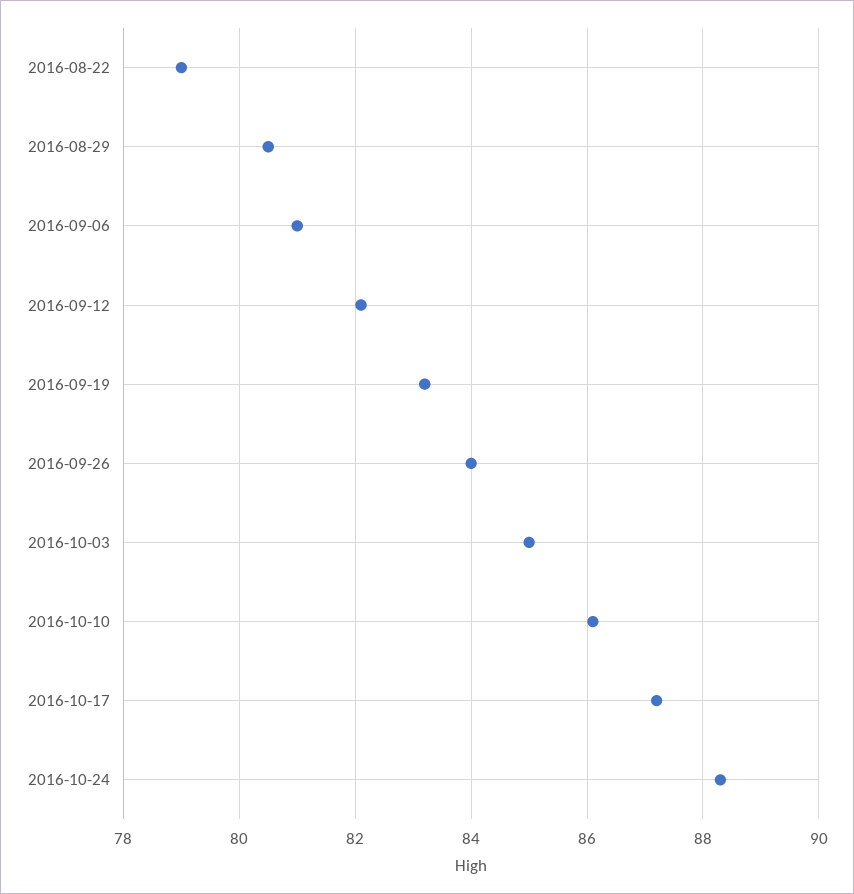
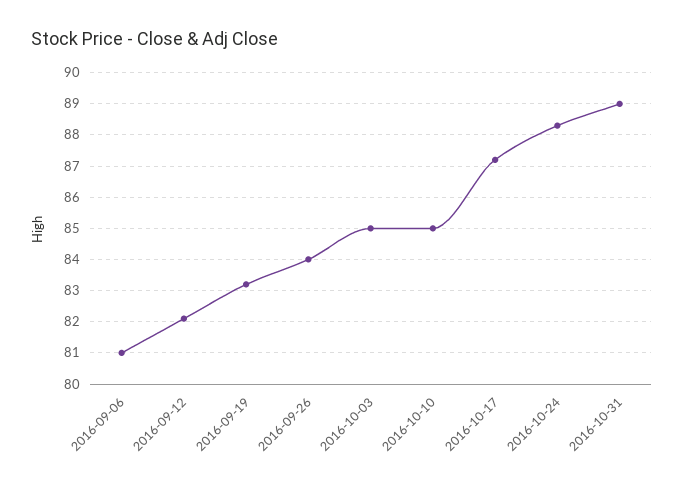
2016-08-22: 79 -> none
2016-08-29: 80.5 -> none
2016-10-10: 86 -> 85
2016-10-31: none -> 89

